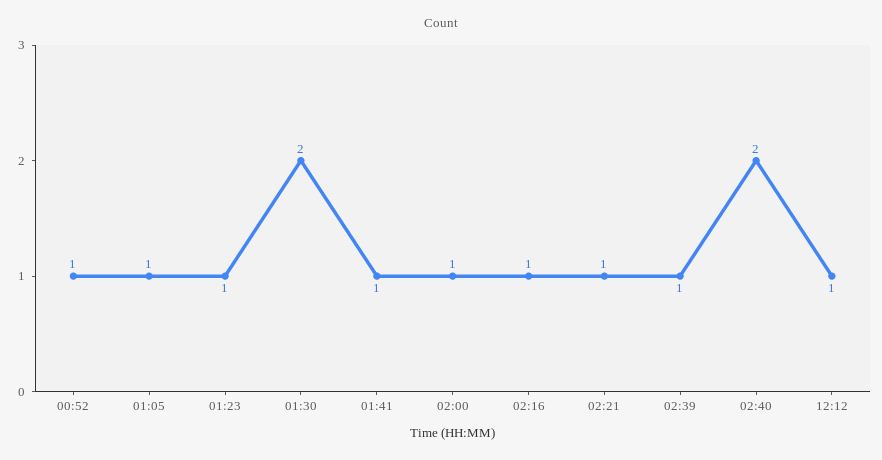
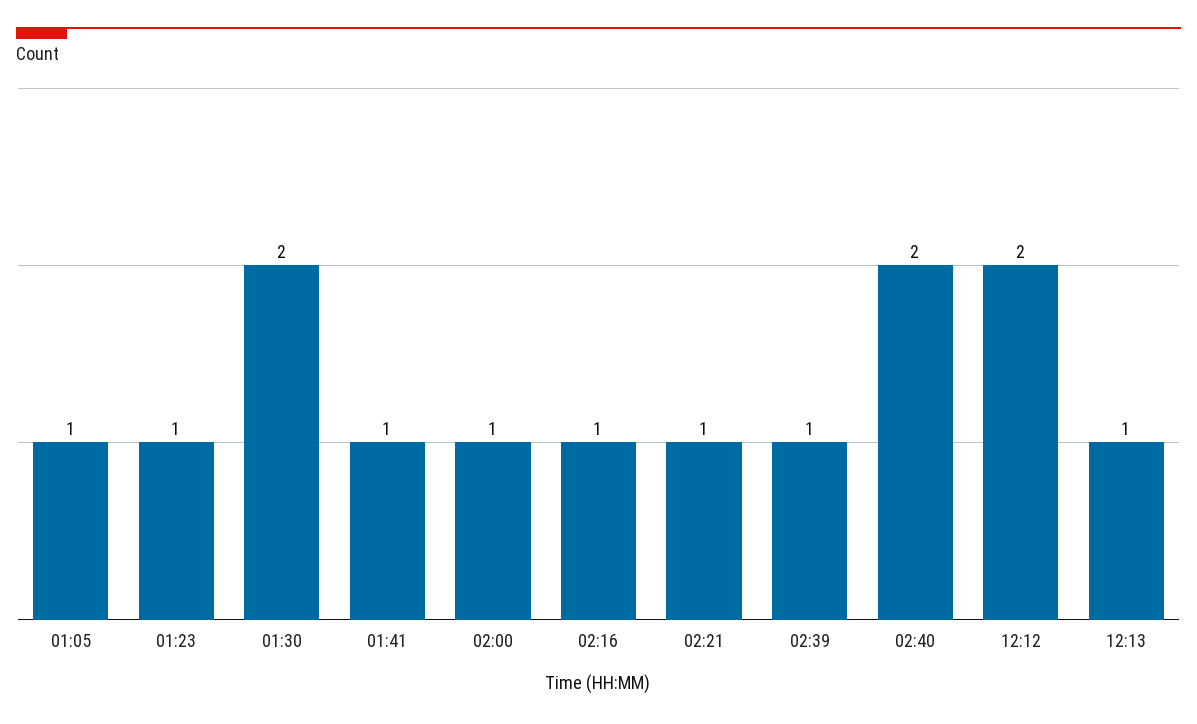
00:52: 1 -> none
12:12: 1 -> 2
12:13: none -> 1

